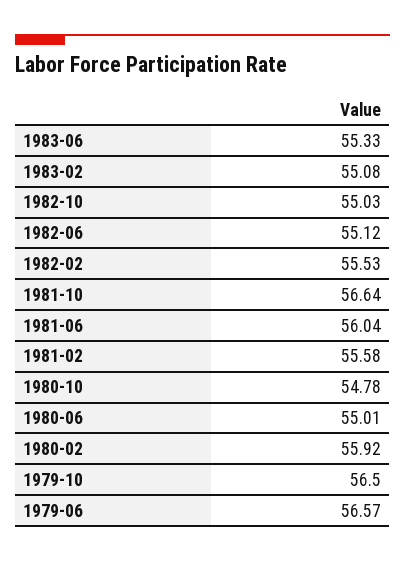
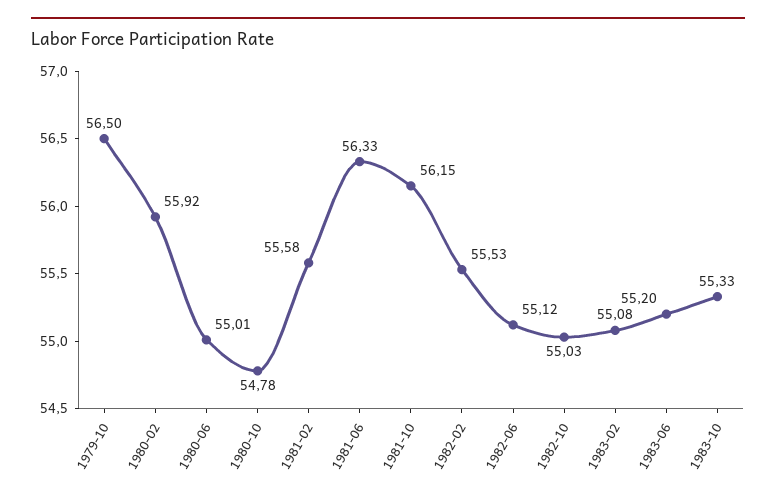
1983-06: 55.33 -> 55.2
1981-10: 56.64 -> 56.15
1981-06: 56.04 -> 56.33
1979-06: 56.57 -> none
1983-10: none -> 55.33

